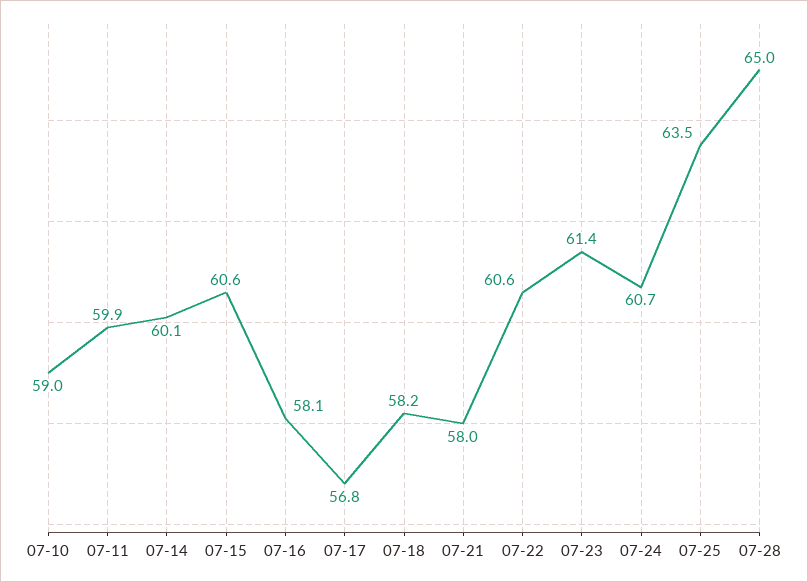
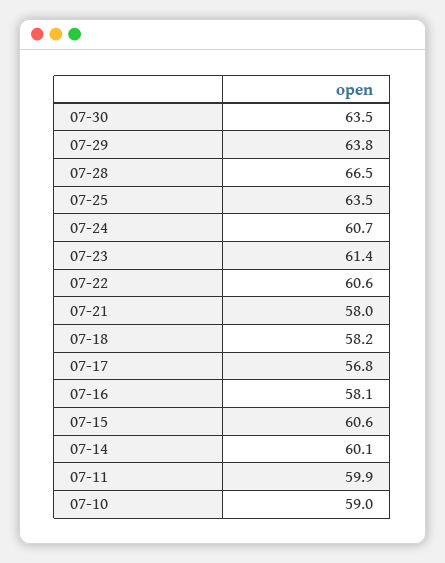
07-28: 65 -> 66.5
07-30: none -> 63.5
07-29: none -> 63.8

